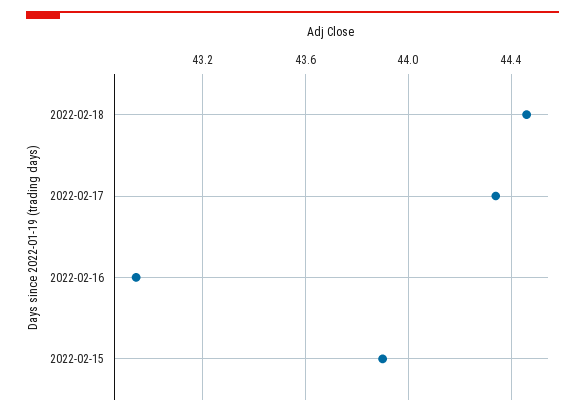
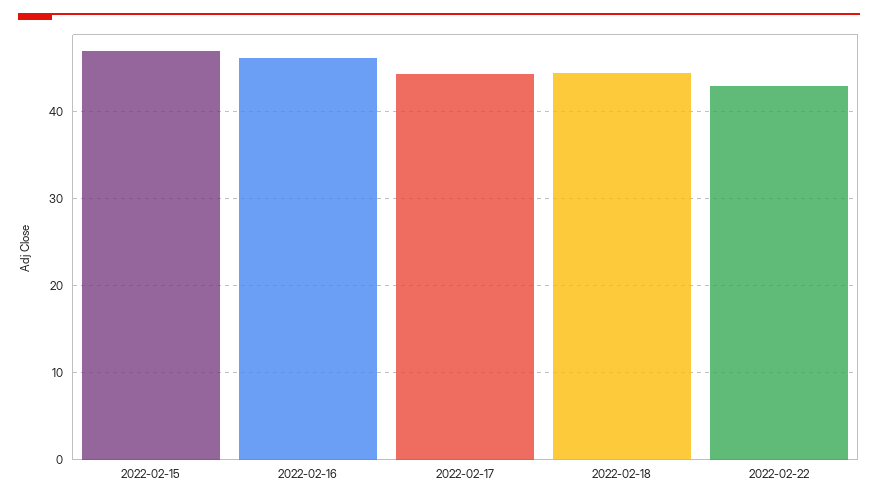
2022-02-16: 42.95 -> 46
2022-02-15: 43.9 -> 47
2022-02-22: none -> 43

